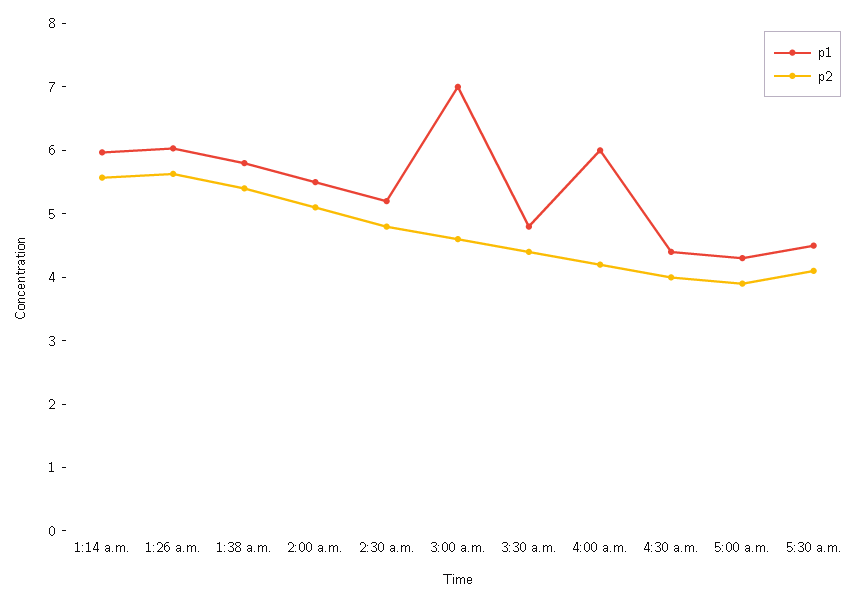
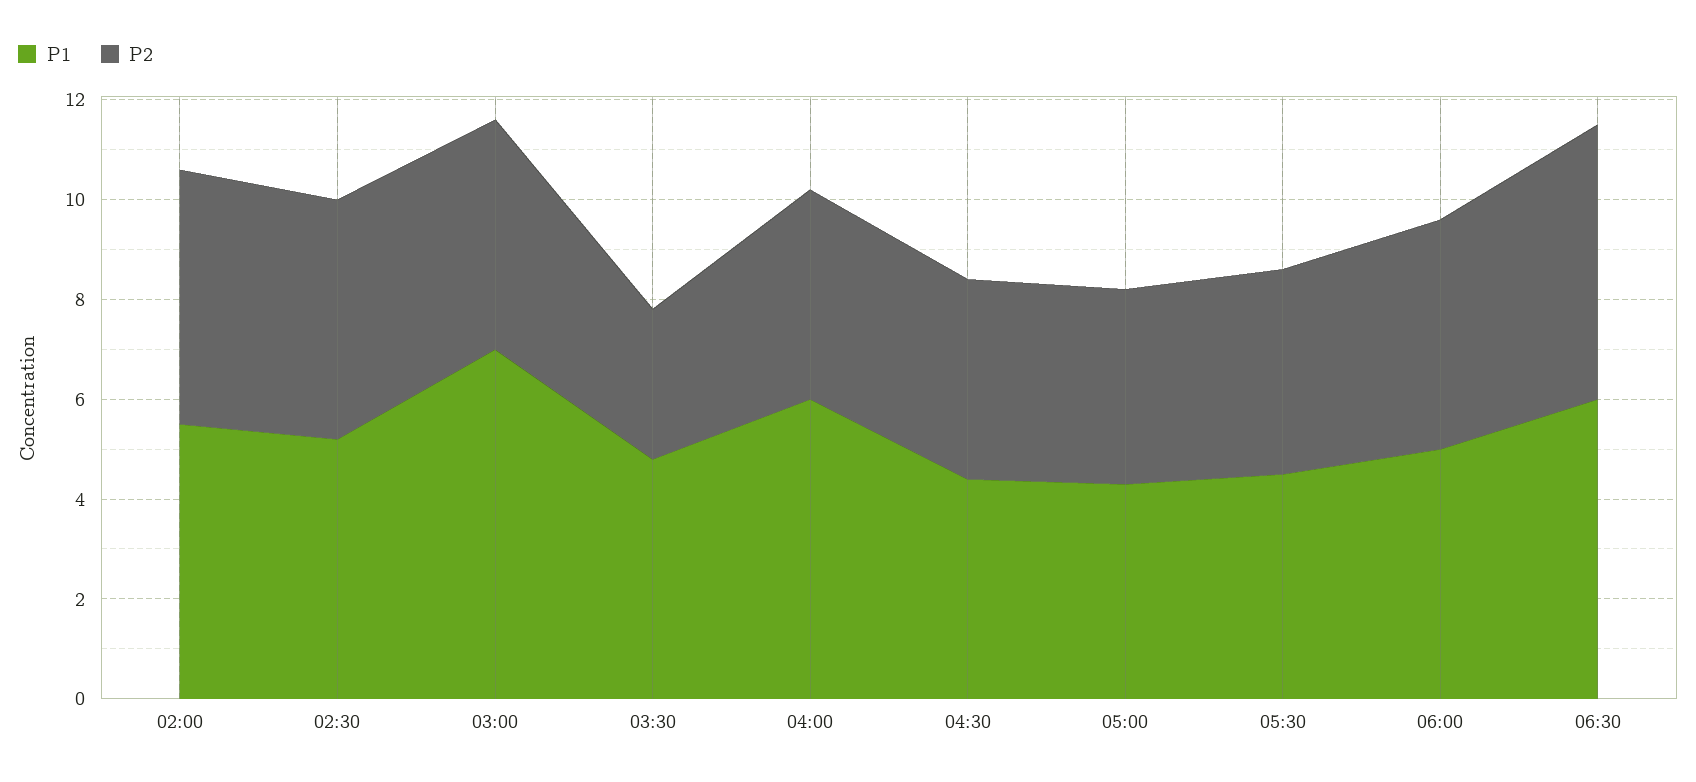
p1, 1:14 a.m.: 6 -> none
p2, 1:14 a.m.: 5.6 -> none
p1, 1:26 a.m.: 6 -> none
p2, 1:26 a.m.: 5.6 -> none
p1, 1:38 a.m.: 5.8 -> none
p2, 1:38 a.m.: 5.4 -> none
p2, 3:30 a.m.: 4.4 -> 3
p1, 06:00: none -> 5
p2, 06:00: none -> 4.5
p1, 06:30: none -> 6
p2, 06:30: none -> 5.5

